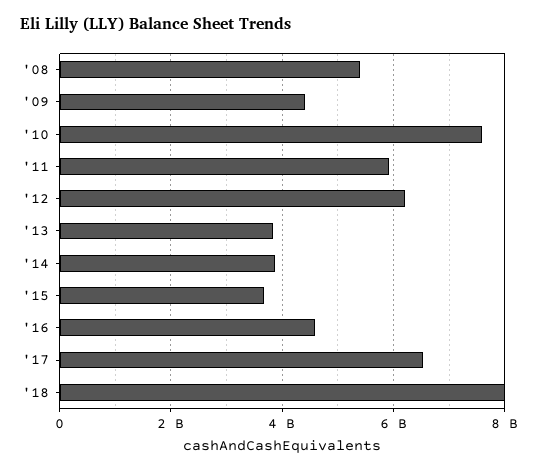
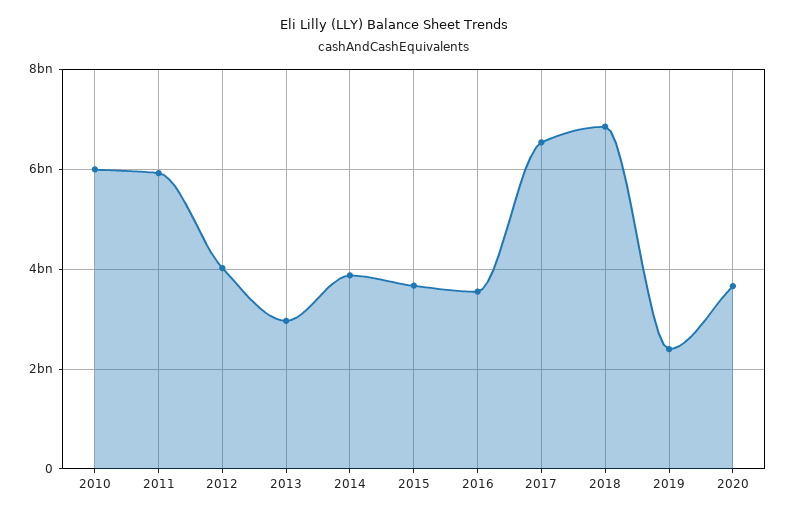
'08: 5400000000 -> none
'09: 4400000000 -> none
'10: 7600000000 -> 6000000000
'12: 6200000000 -> 4000000000
'13: 3800000000 -> 3000000000
'16: 4600000000 -> 3600000000
'18: 8000000000 -> 6800000000
2019: none -> 2400000000
2020: none -> 3600000000

